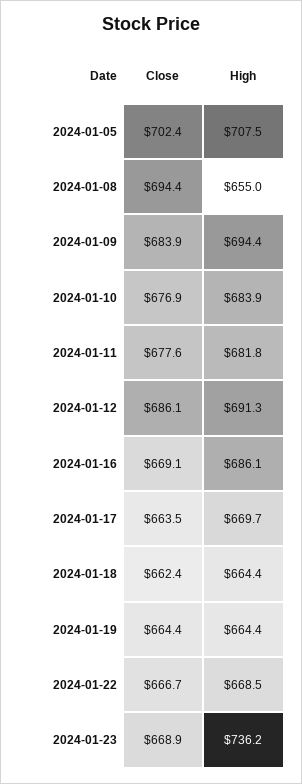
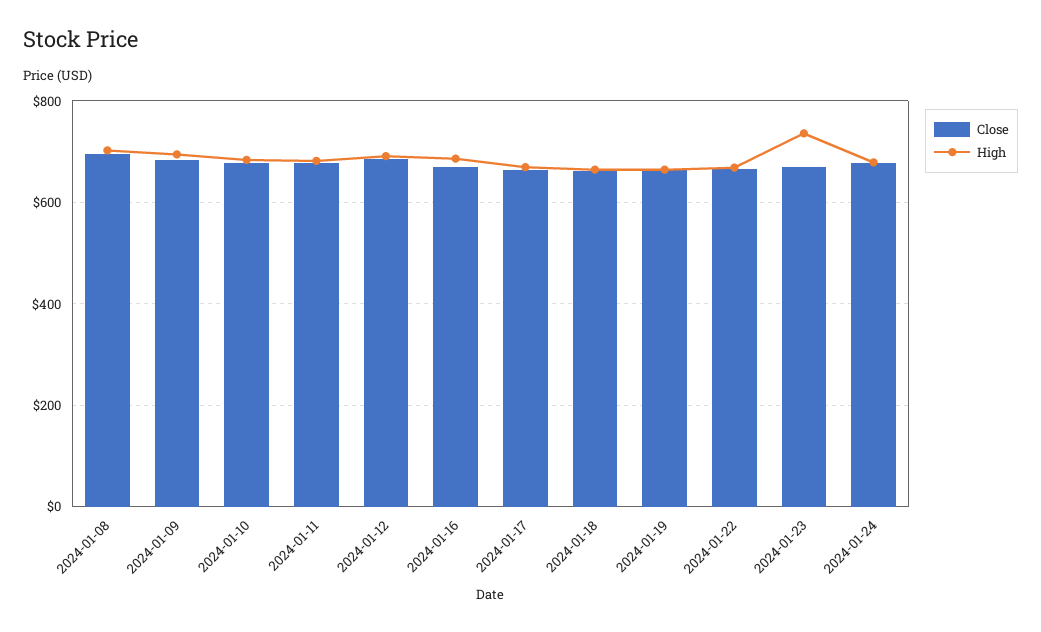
Close, 2024-01-05: 702.4 -> none
High, 2024-01-05: 707.5 -> none
High, 2024-01-08: 655 -> 700
Close, 2024-01-24: none -> 680
High, 2024-01-24: none -> 680

